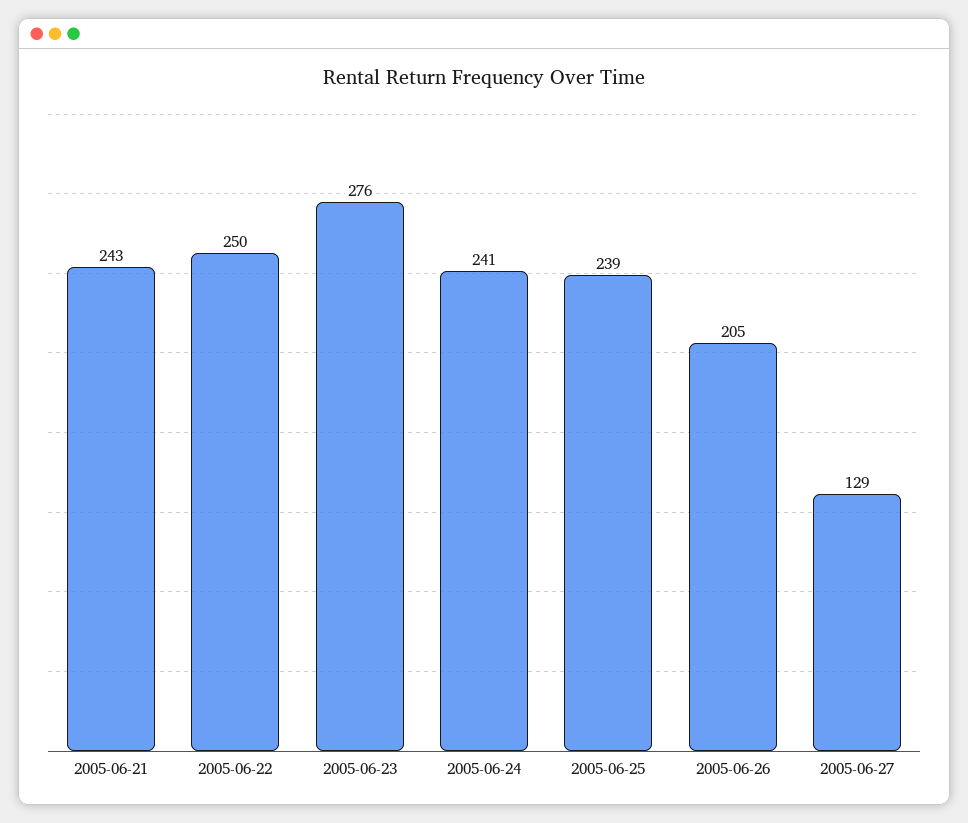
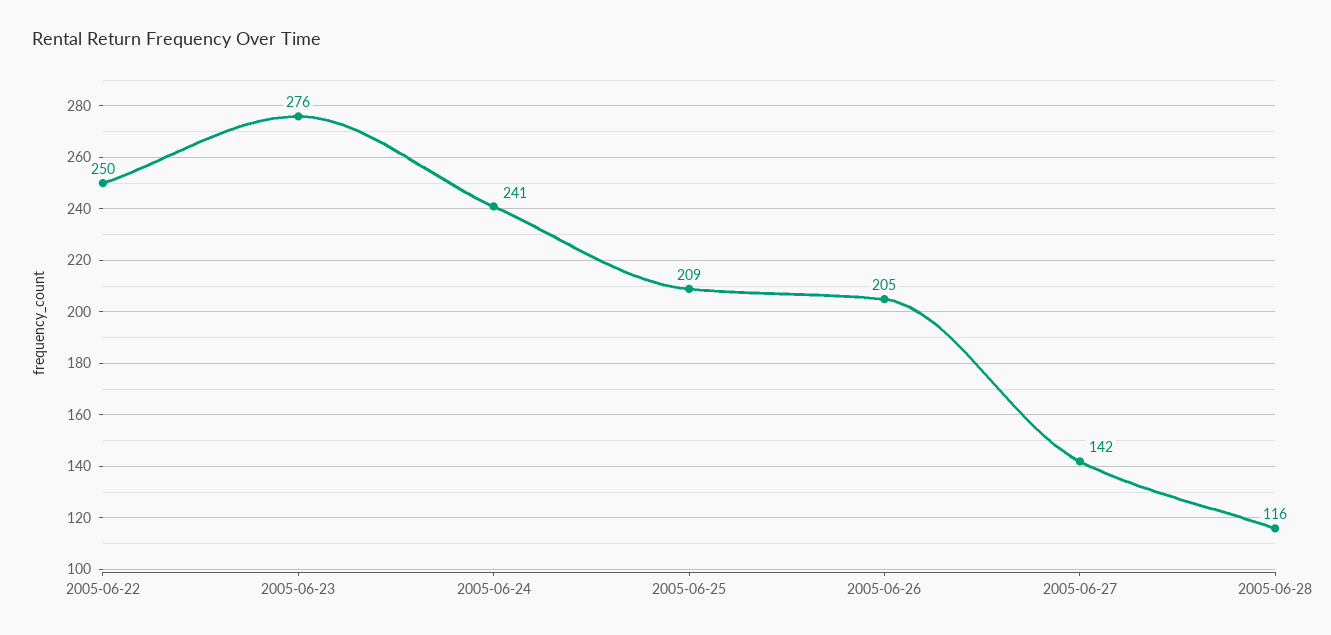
2005-06-21: 243 -> none
2005-06-25: 239 -> 209
2005-06-27: 129 -> 142
2005-06-28: none -> 116

